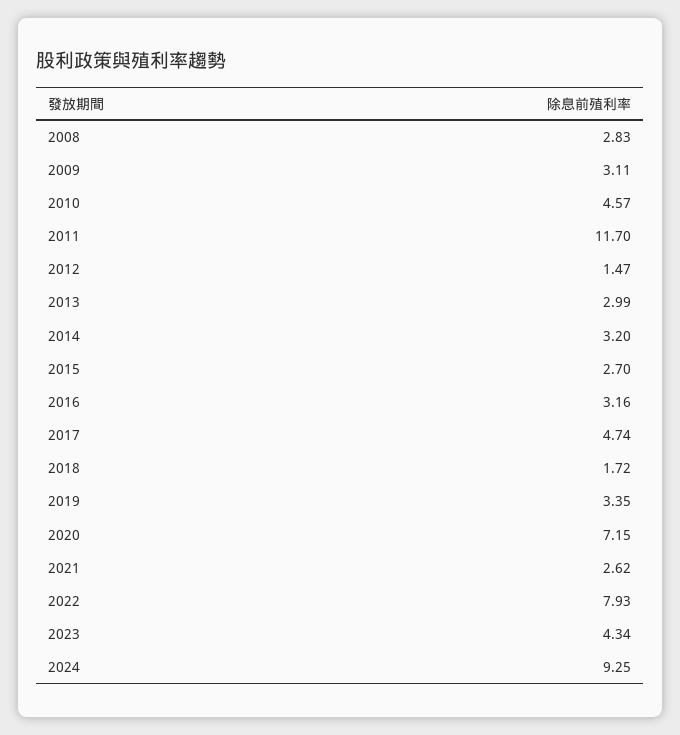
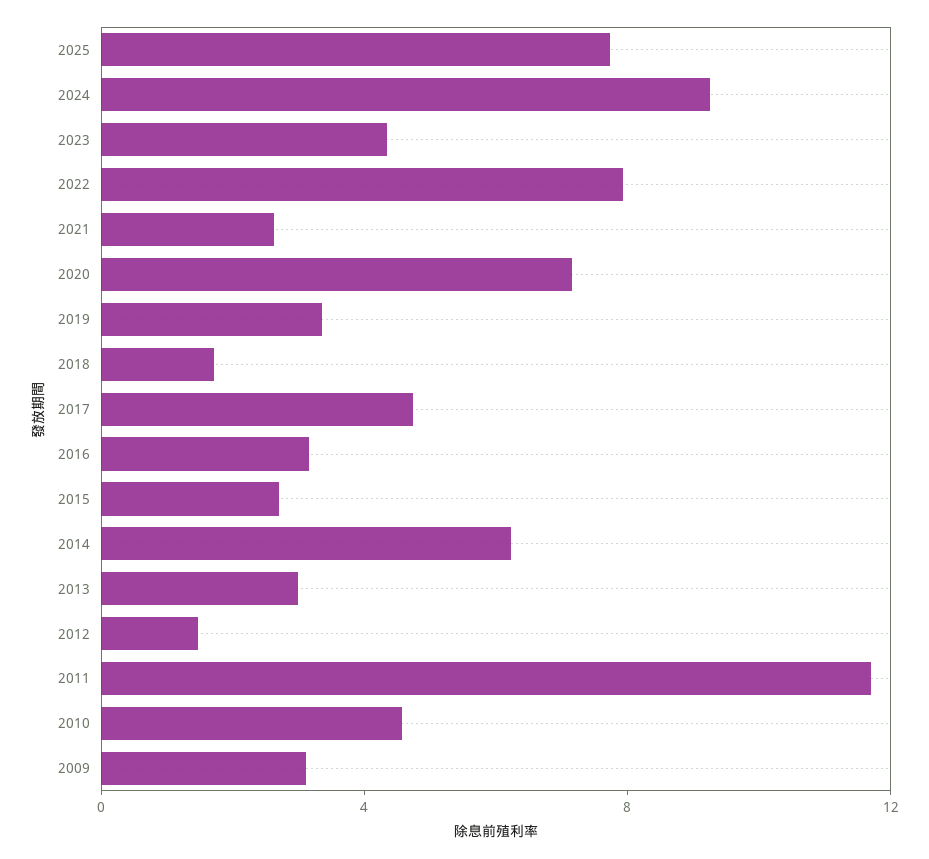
2008: 2.83 -> none
2014: 3.2 -> 6
2025: none -> 8

